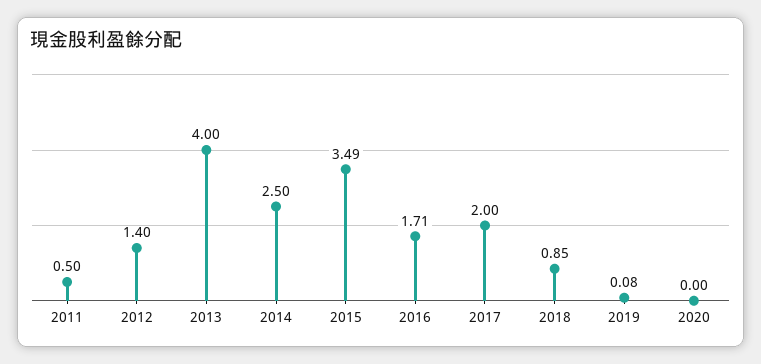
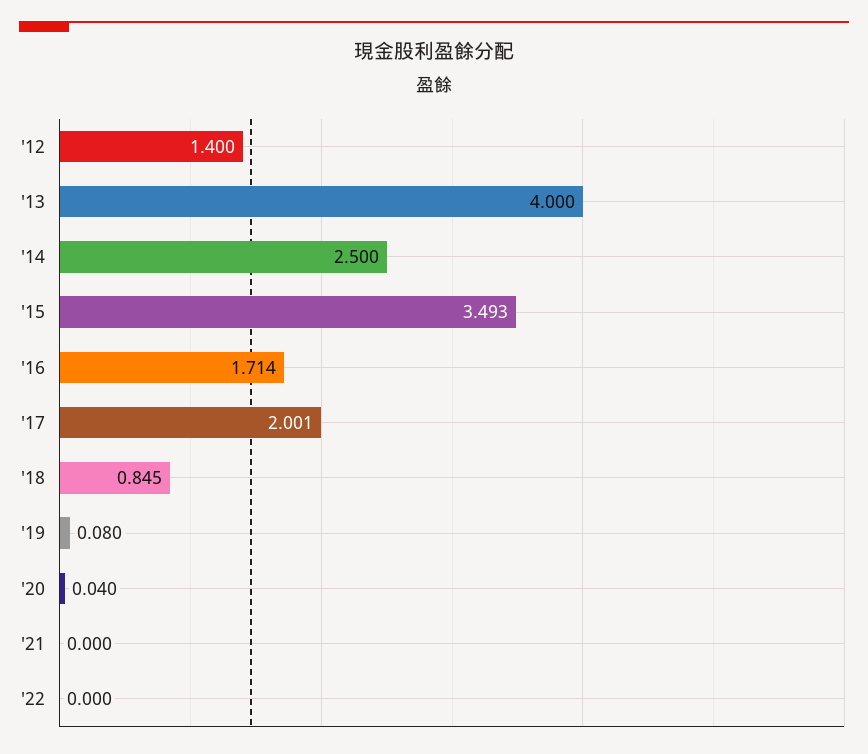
2011: 0.5 -> none
2020: 0 -> 0.04
'21: none -> 0
'22: none -> 0

